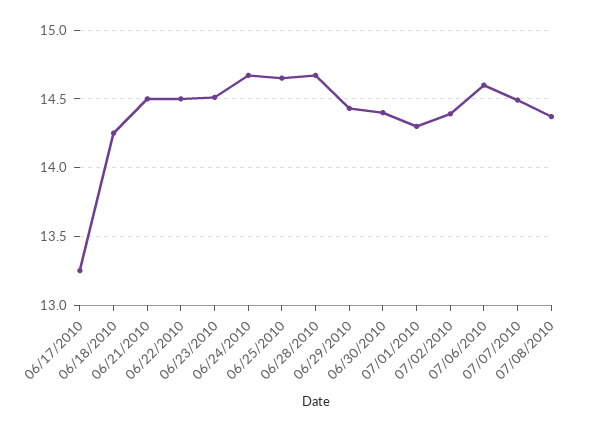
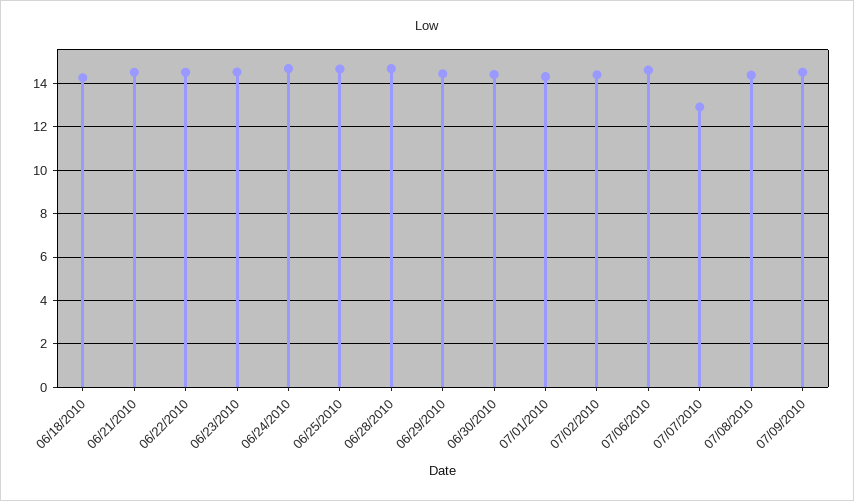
06/17/2010: 13.25 -> none
07/07/2010: 14.5 -> 13
07/09/2010: none -> 14.5

